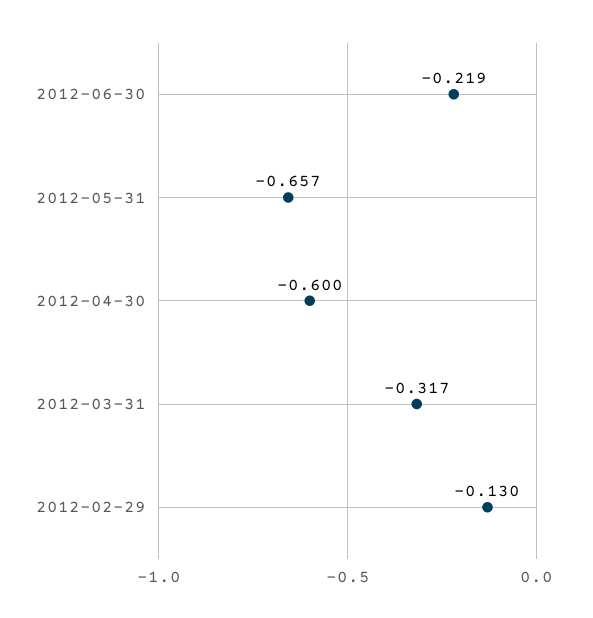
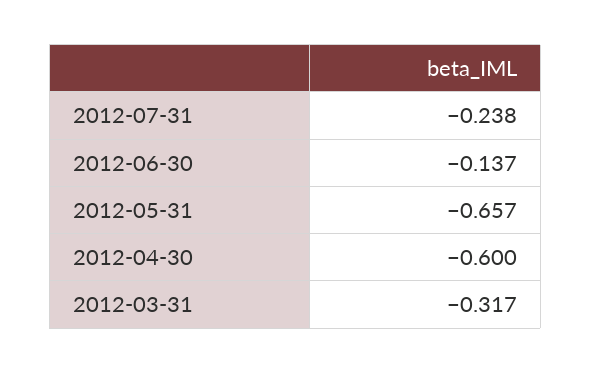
2012-06-30: -0.219 -> -0.137
2012-02-29: -0.13 -> none
2012-07-31: none -> -0.238

